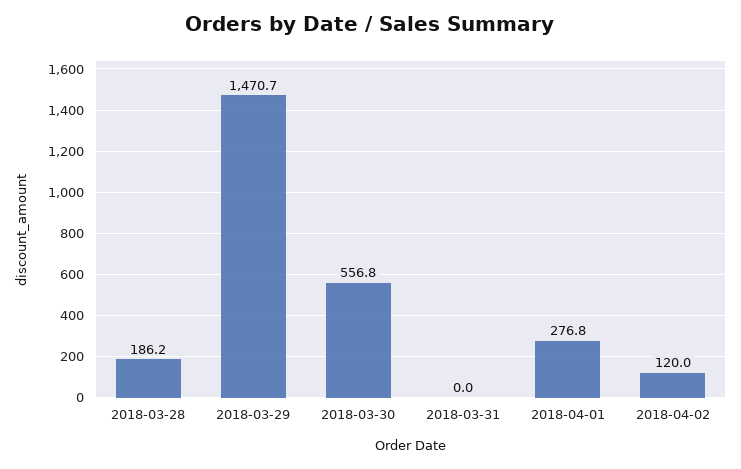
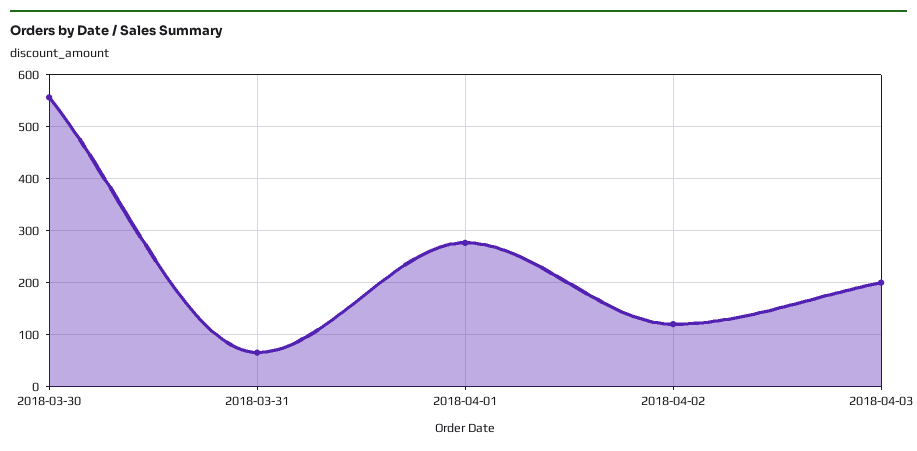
2018-03-28: 186.2 -> none
2018-03-29: 1470.7 -> none
2018-03-31: 0 -> 60
2018-04-03: none -> 200

